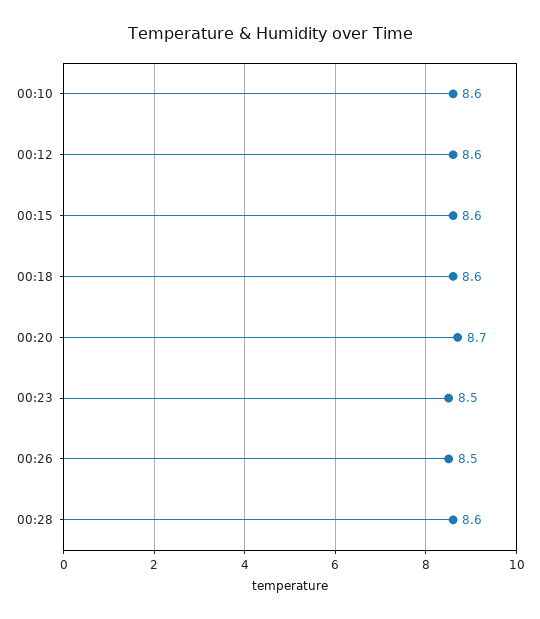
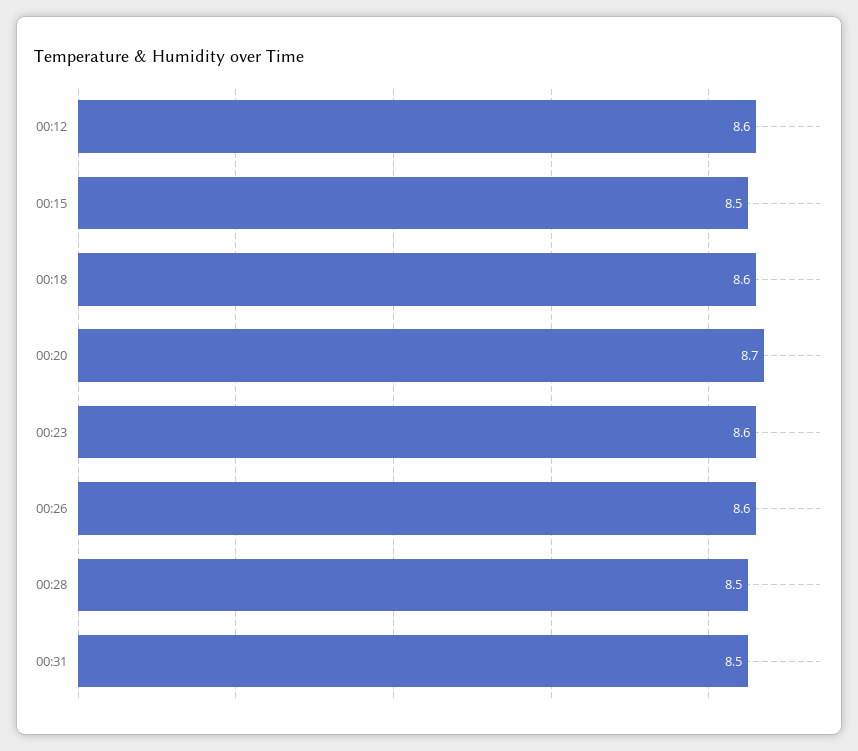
00:10: 8.6 -> none
00:15: 8.6 -> 8.5
00:23: 8.5 -> 8.6
00:26: 8.5 -> 8.6
00:28: 8.6 -> 8.5
00:31: none -> 8.5

